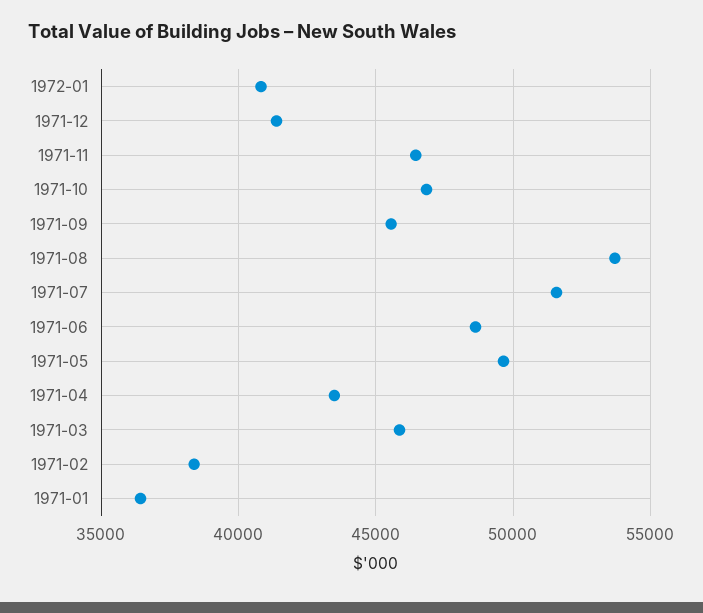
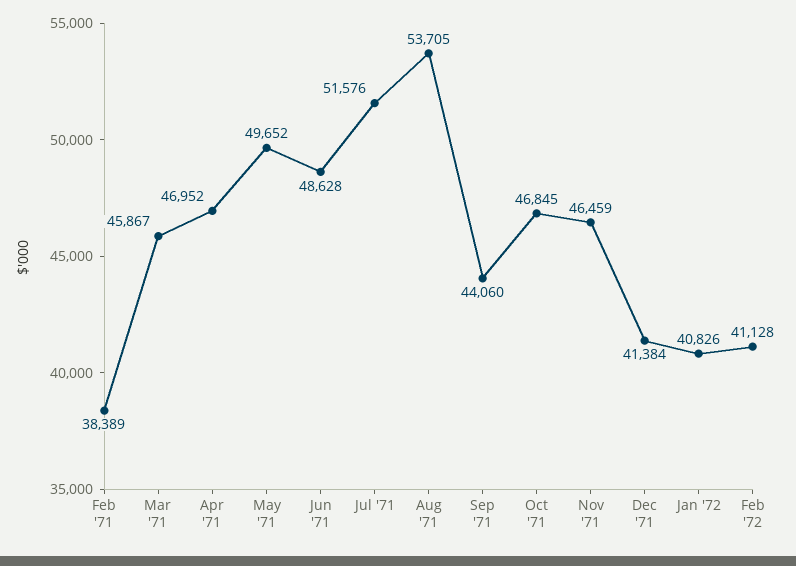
1971-09: 45500 -> 44060
1971-04: 43500 -> 46952
1971-01: 36500 -> none
Feb '72: none -> 41128

